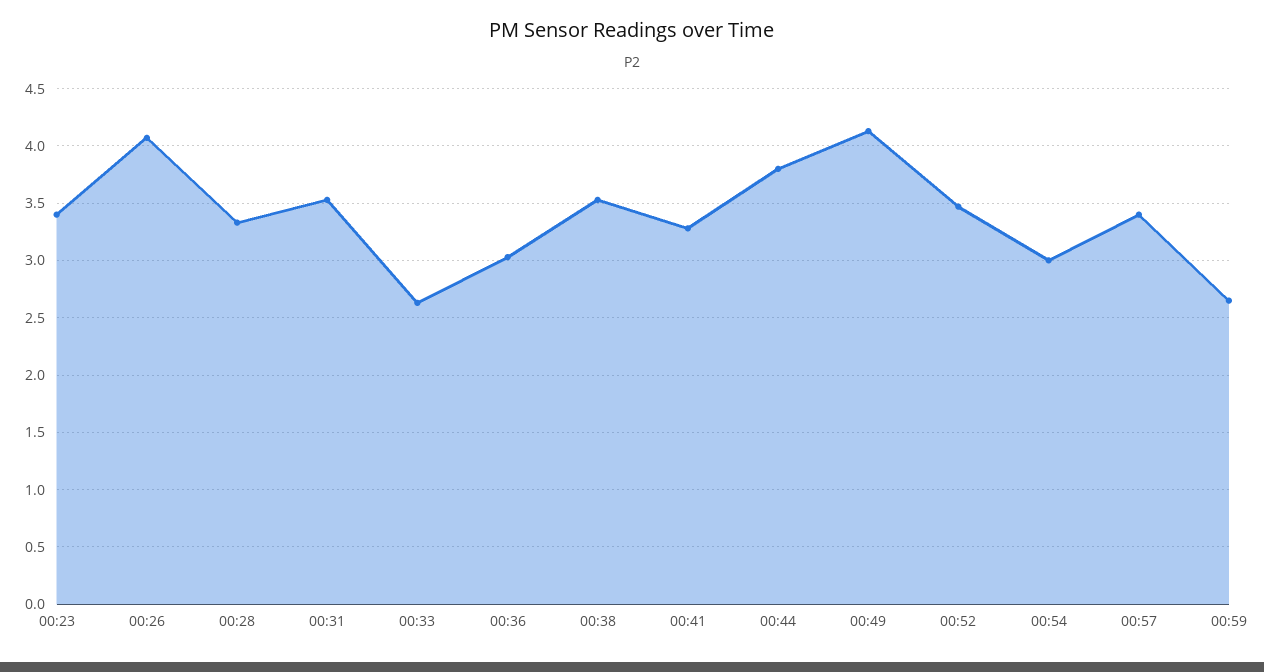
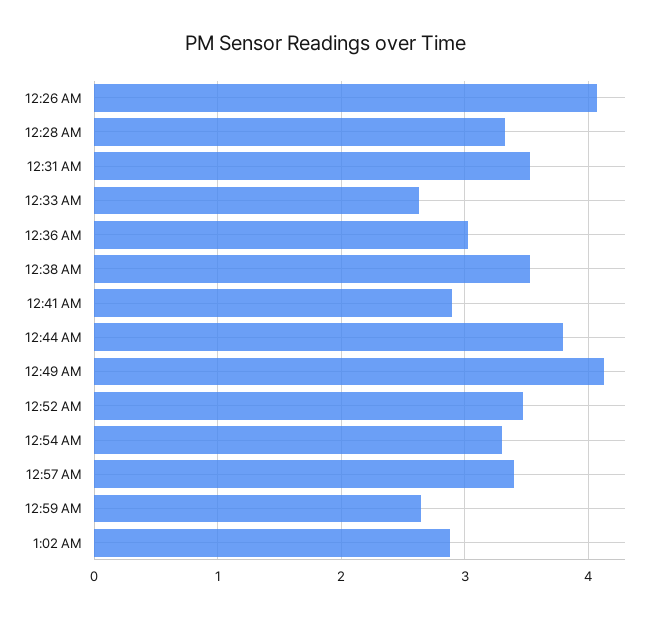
00:23: 3.4 -> none
00:41: 3.3 -> 2.9
00:54: 3 -> 3.3
1:02 AM: none -> 2.9

